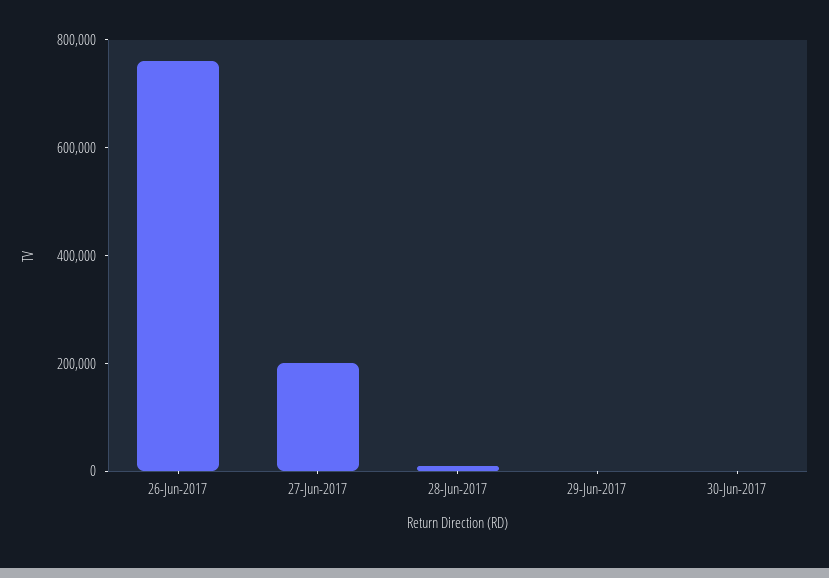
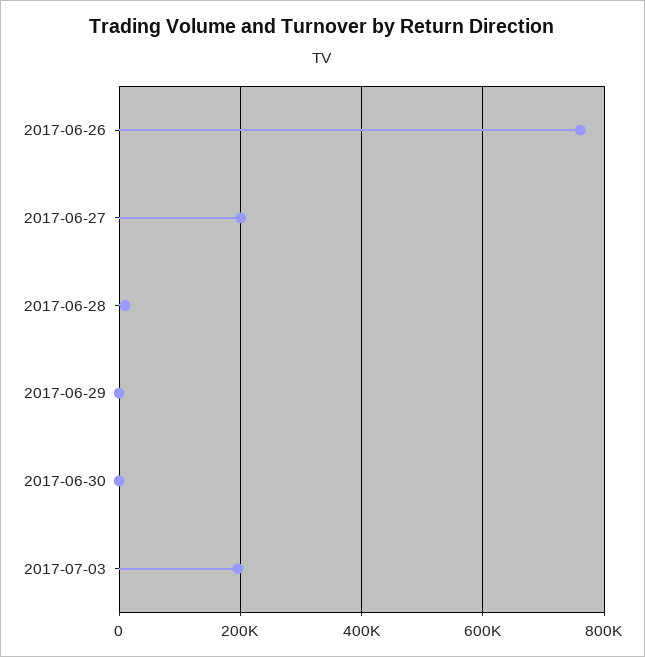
2017-07-03: none -> 200000

